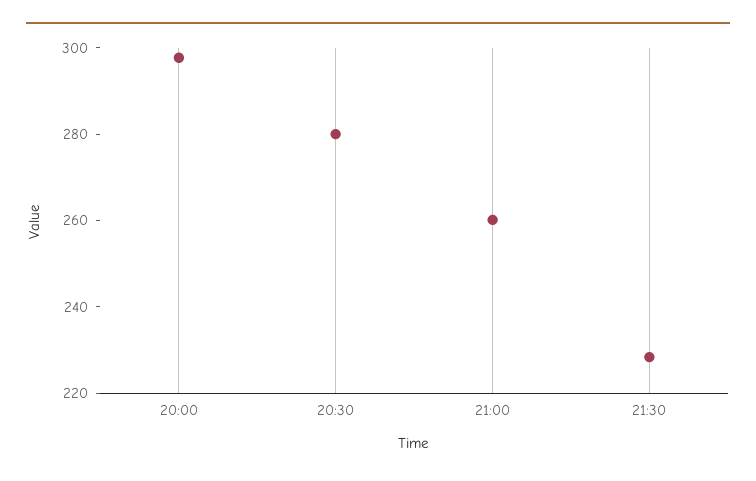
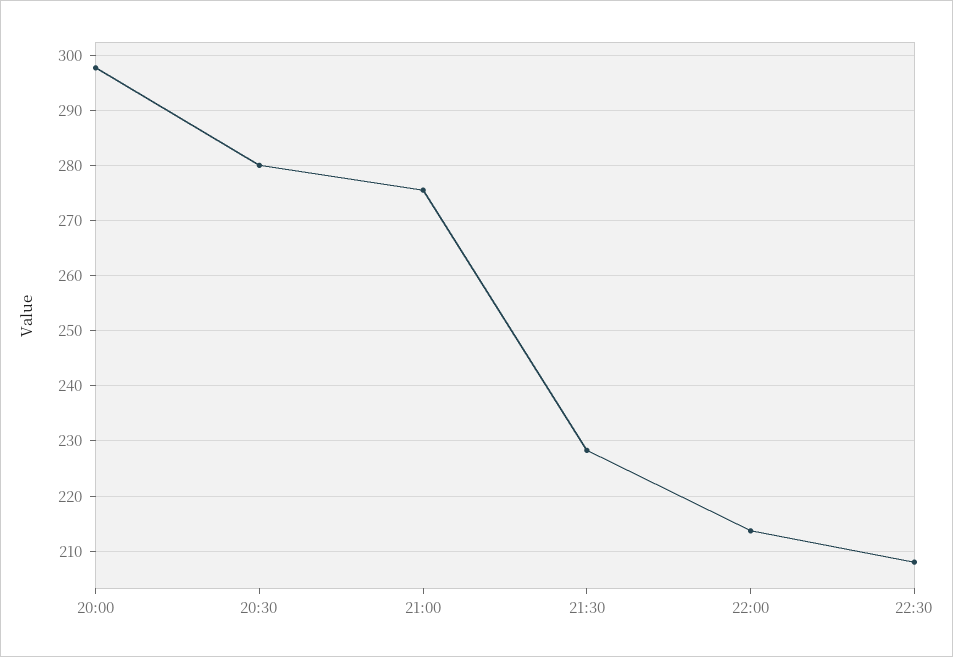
21:00: 260 -> 276
22:00: none -> 214
22:30: none -> 208

